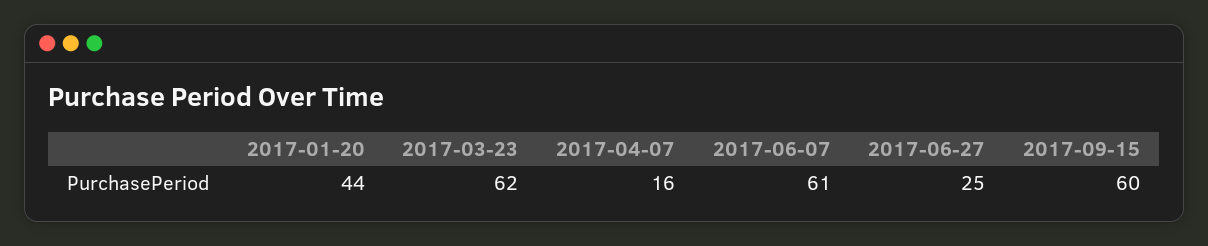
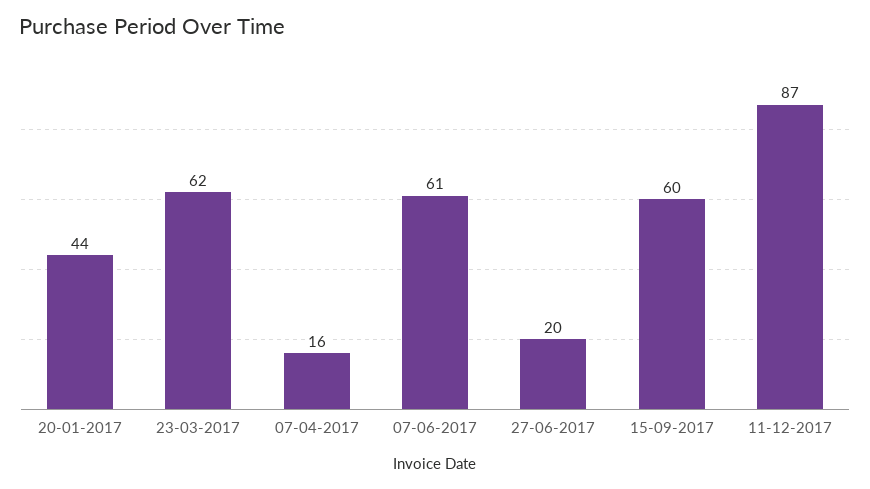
2017-06-27: 25 -> 20
11-12-2017: none -> 87

